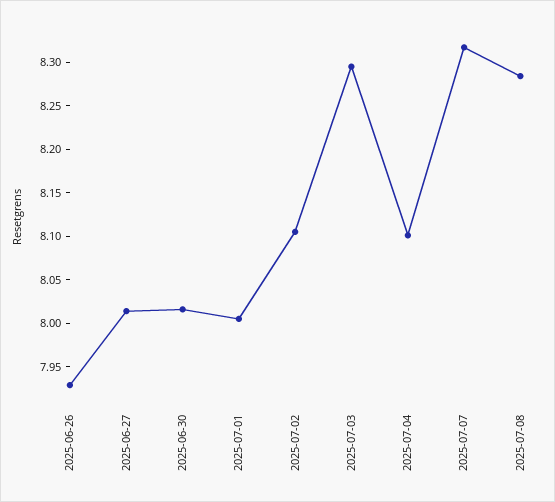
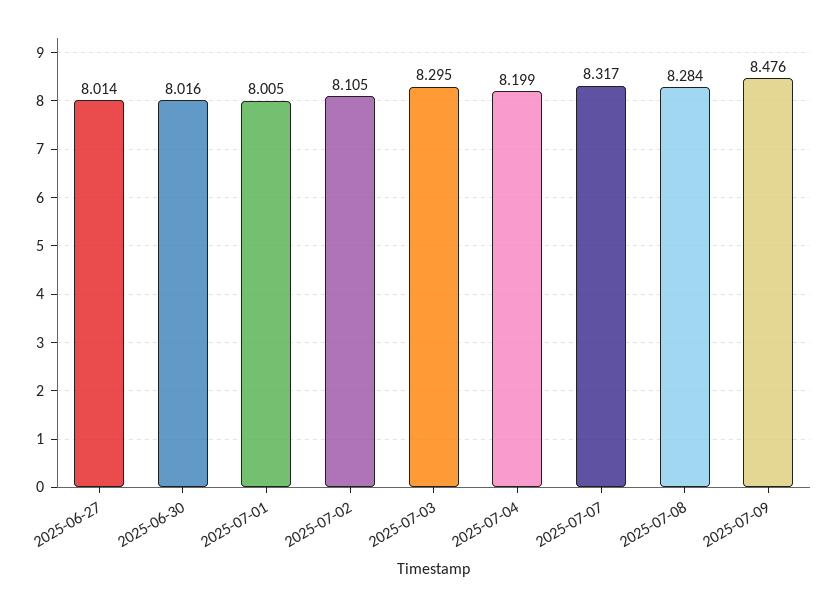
2025-06-26: 7.93 -> none
2025-07-04: 8.1 -> 8.199
2025-07-09: none -> 8.476

